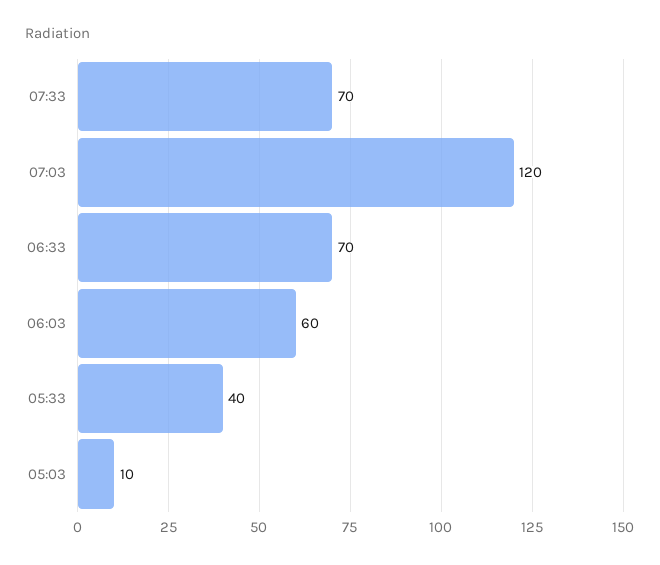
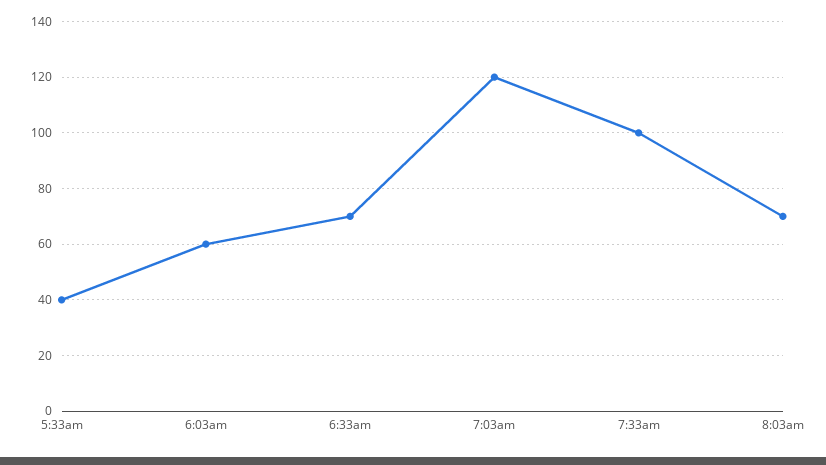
07:33: 70 -> 100
05:03: 10 -> none
8:03am: none -> 70

